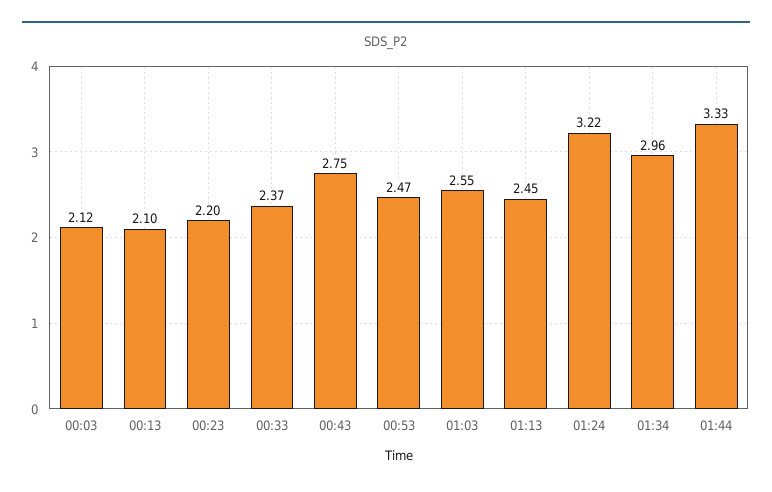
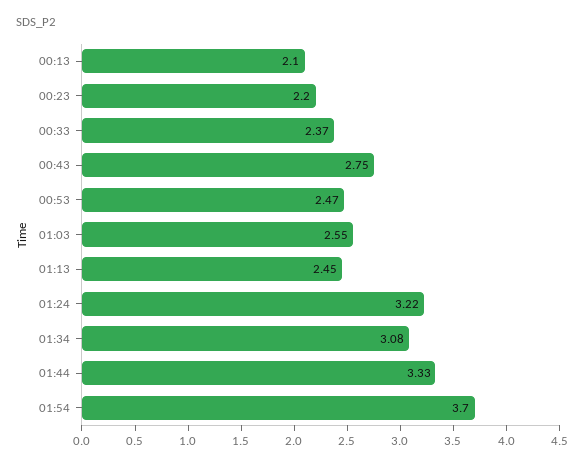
00:03: 2.12 -> none
01:34: 2.96 -> 3.08
01:54: none -> 3.7

